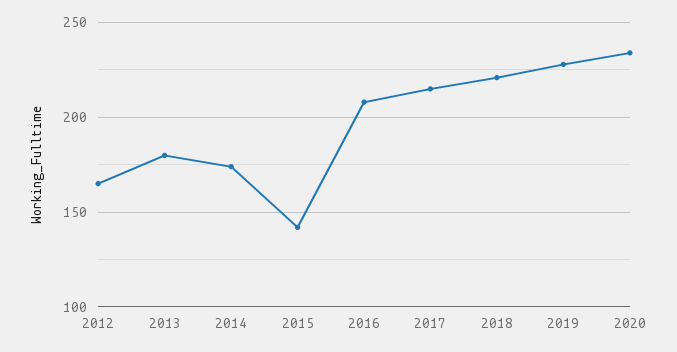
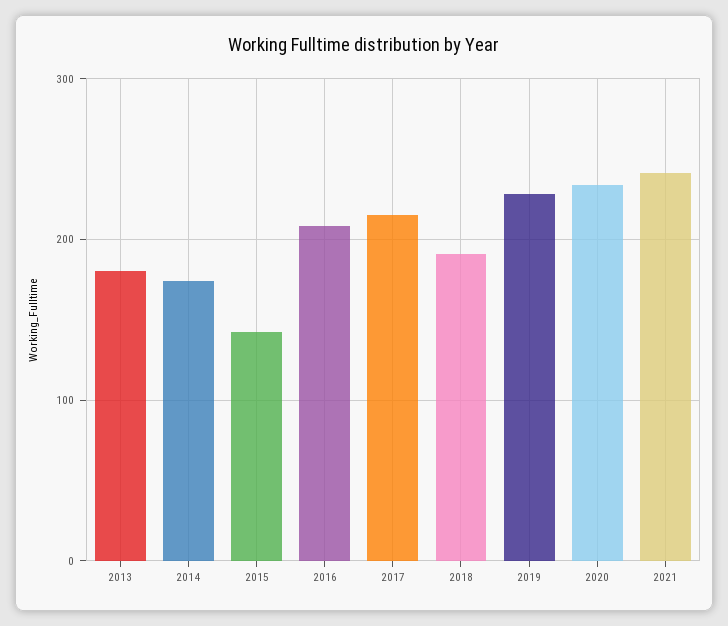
2012: 165 -> none
2018: 220 -> 190
2021: none -> 240

